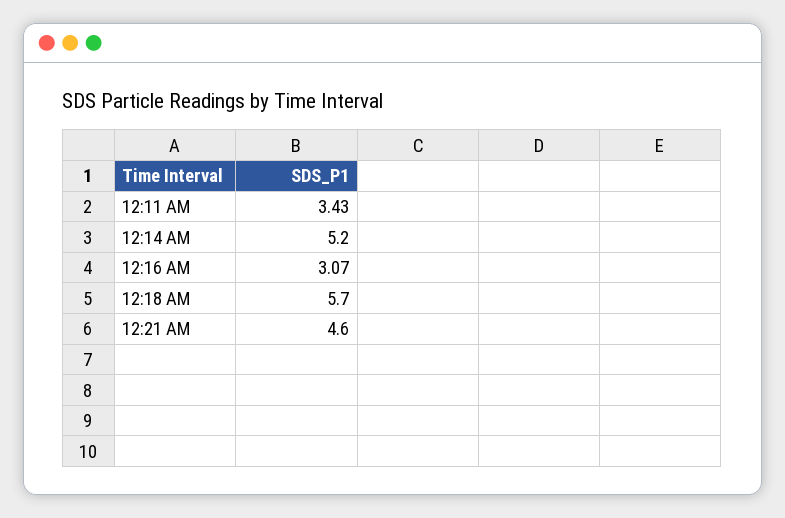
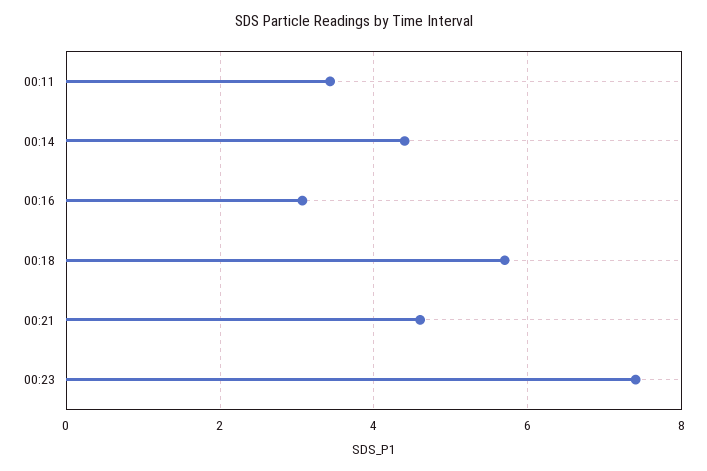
12:14 AM: 5.2 -> 4.4
00:23: none -> 7.4

